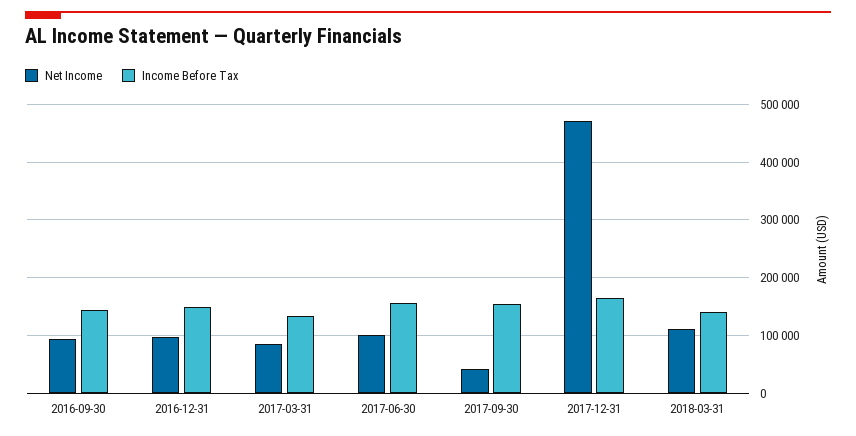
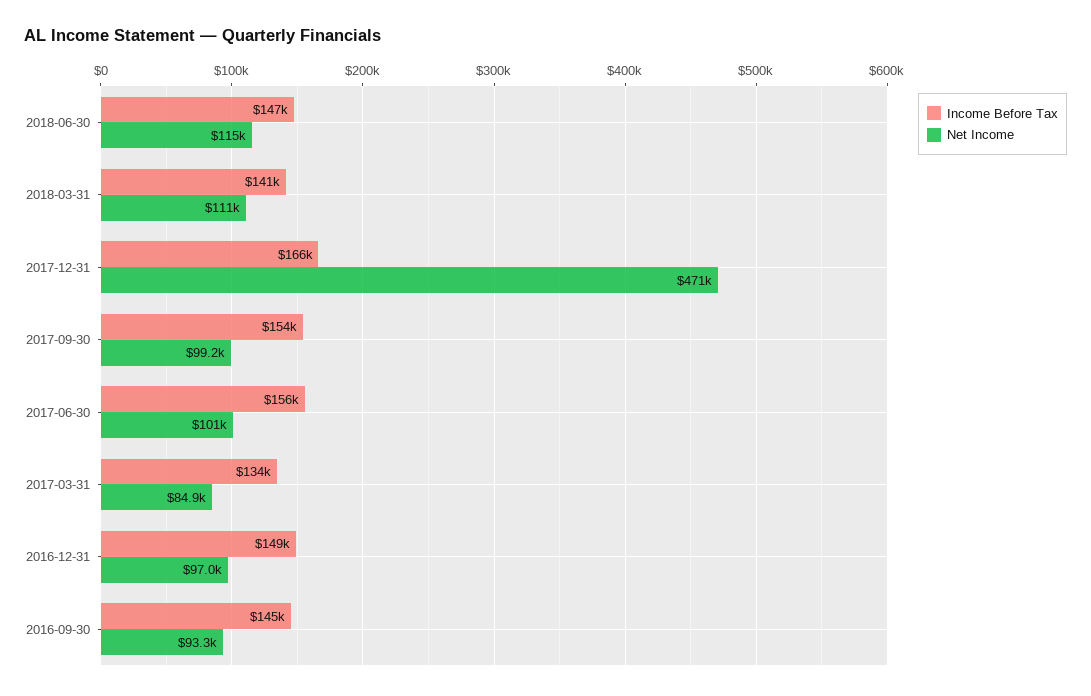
Net Income, 2017-09-30: 40000 -> 99200
Income Before Tax, 2018-06-30: none -> 147000
Net Income, 2018-06-30: none -> 115000

